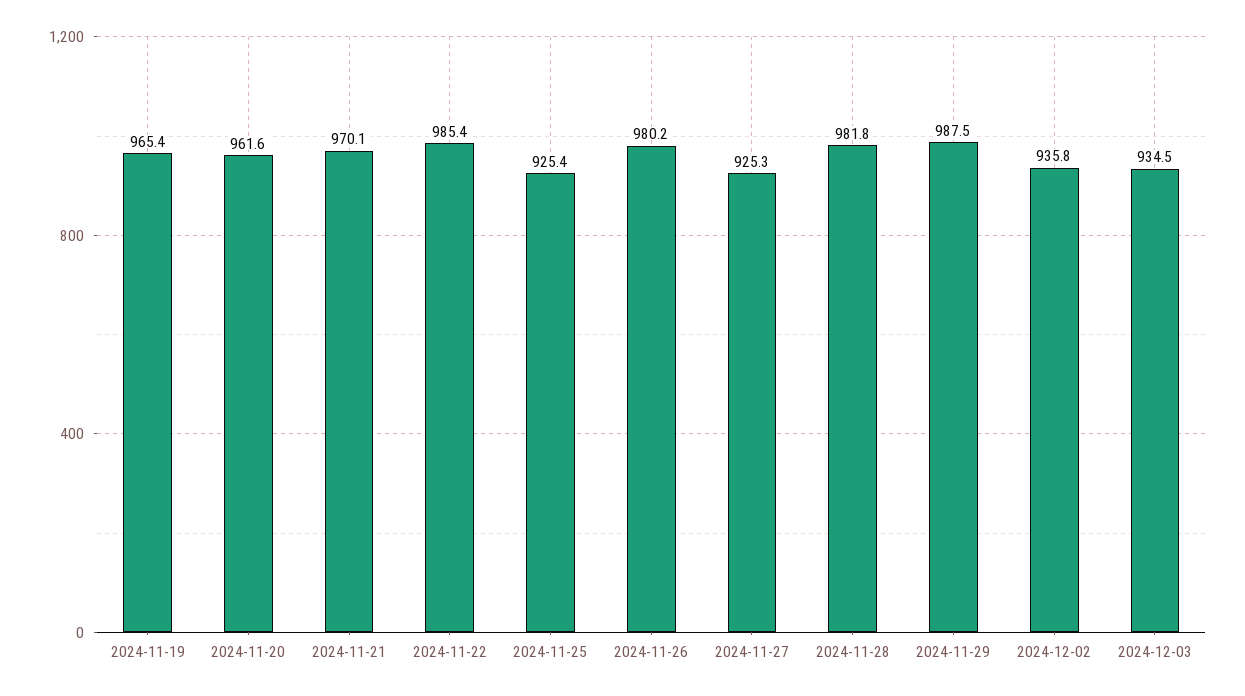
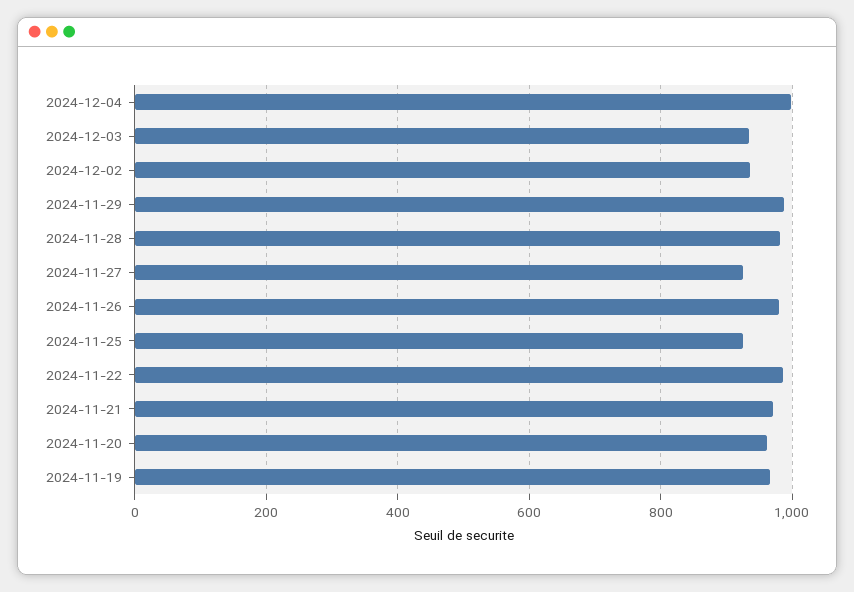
2024-12-04: none -> 1000

